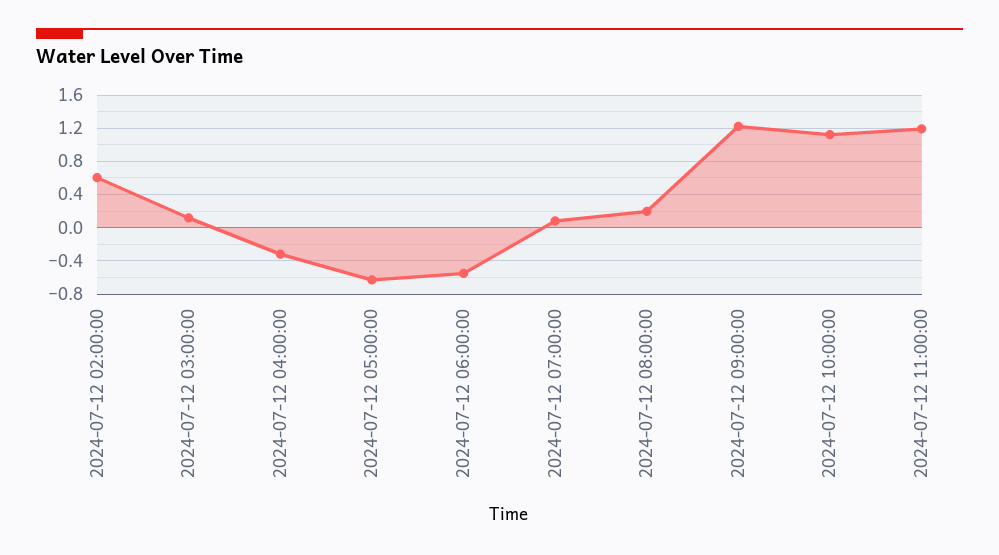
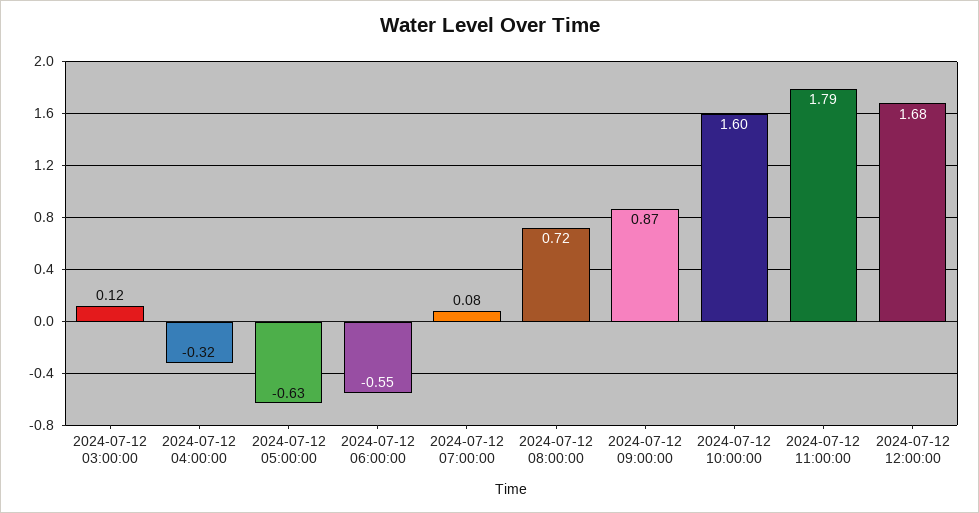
2024-07-12 02:00:00: 0.6 -> none
2024-07-12 08:00:00: 0.2 -> 0.72
2024-07-12 09:00:00: 1.2 -> 0.87
2024-07-12 10:00:00: 1.1 -> 1.6
2024-07-12 11:00:00: 1.2 -> 1.79
2024-07-12 12:00:00: none -> 1.68

